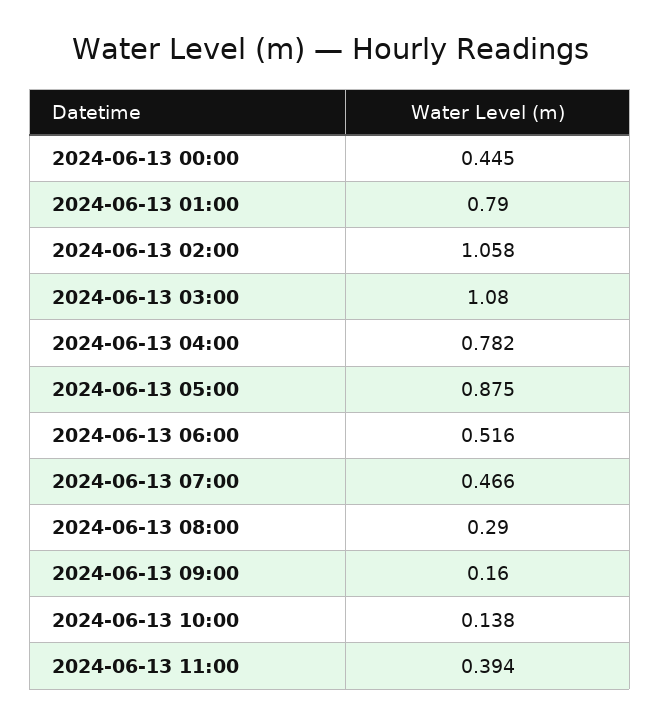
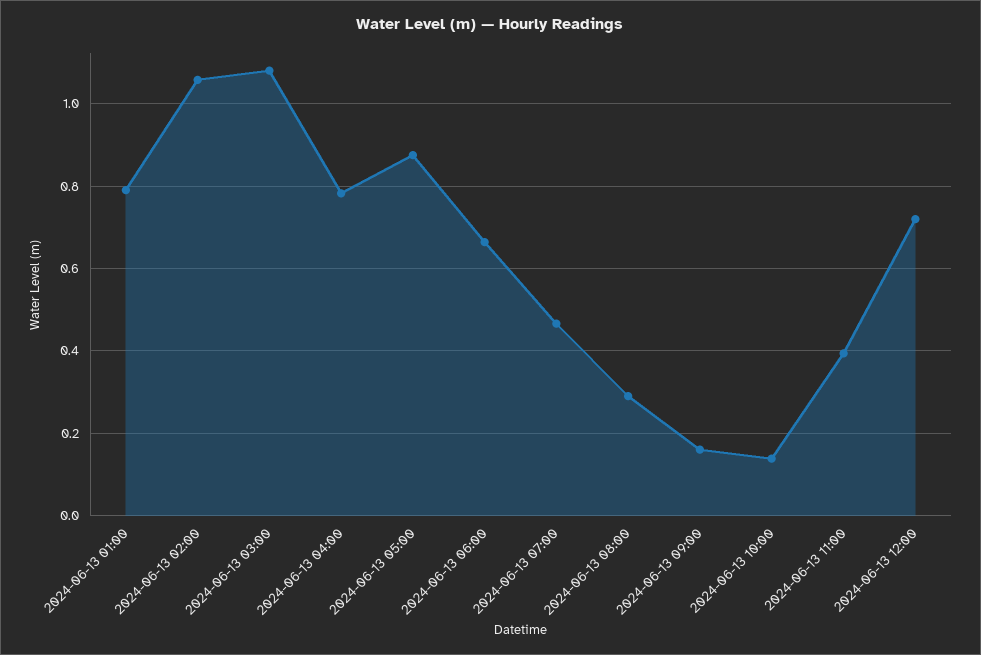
2024-06-13 00:00: 0.445 -> none
2024-06-13 06:00: 0.516 -> 0.66
2024-06-13 12:00: none -> 0.72

